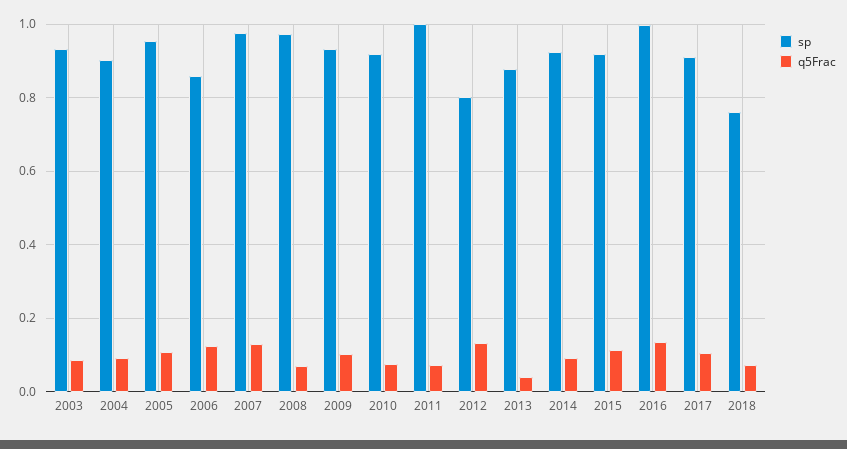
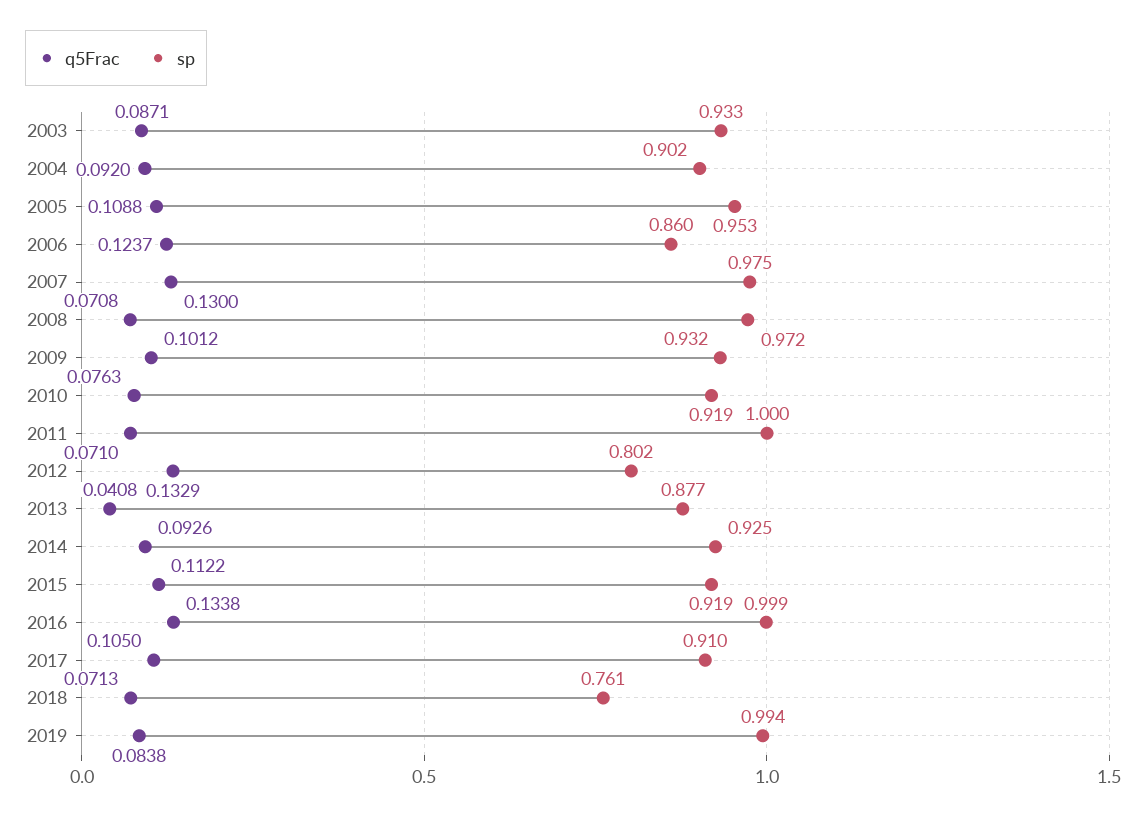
q5Frac, 2019: none -> 0.0838
sp, 2019: none -> 0.994

